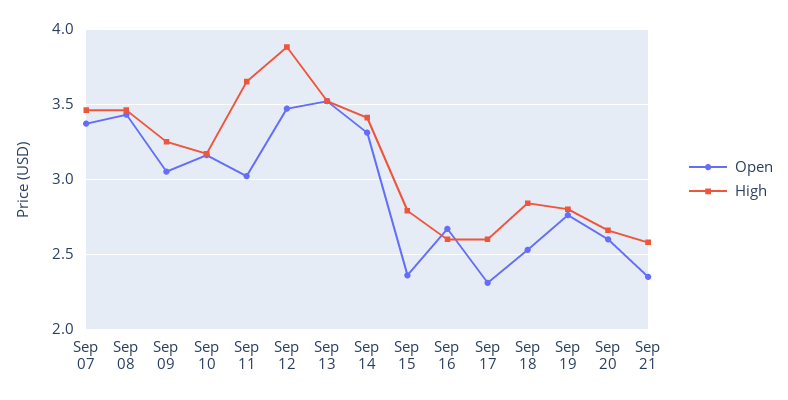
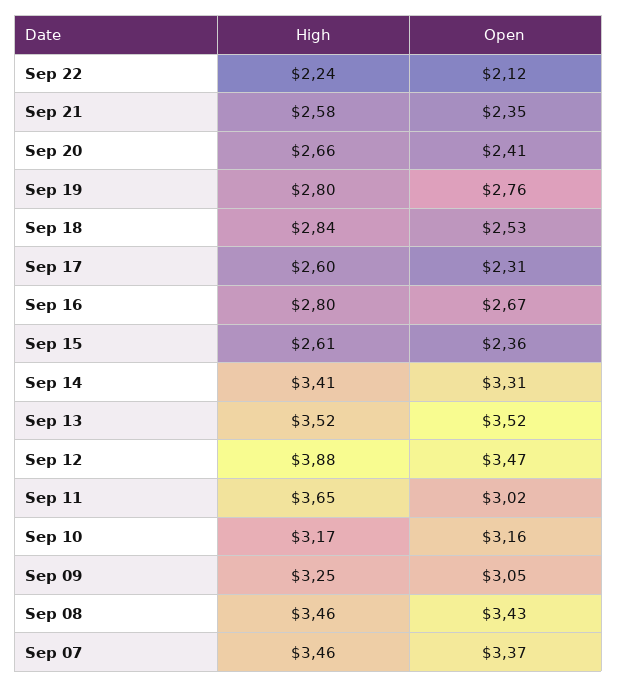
High, Sep 15: 2.8 -> 2.61
High, Sep 16: 2.6 -> 2.8
Open, Sep 20: 2.6 -> 2.41
High, Sep 22: none -> 2.24
Open, Sep 22: none -> 2.12

